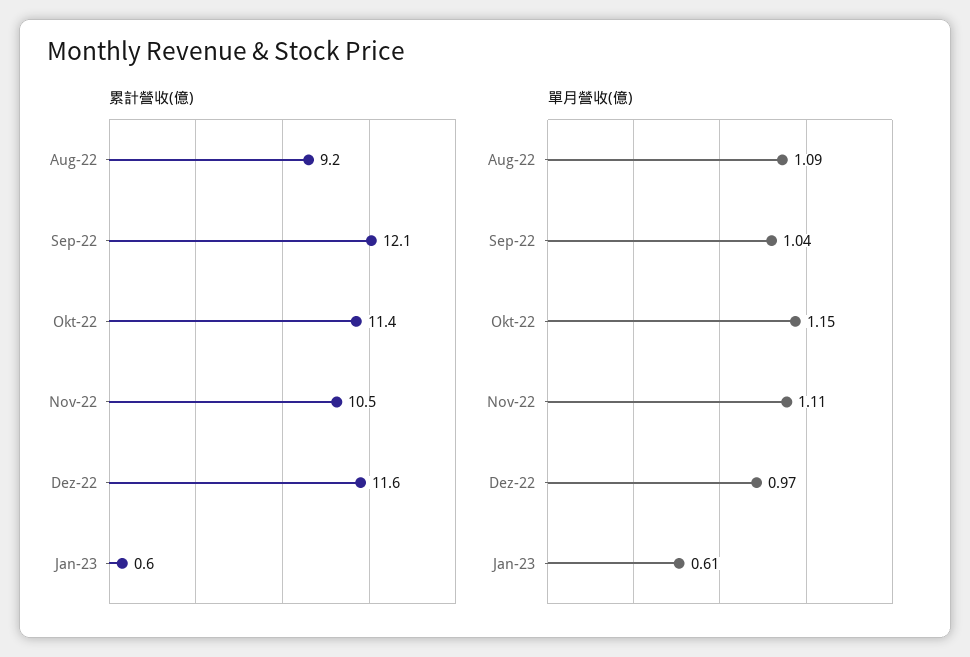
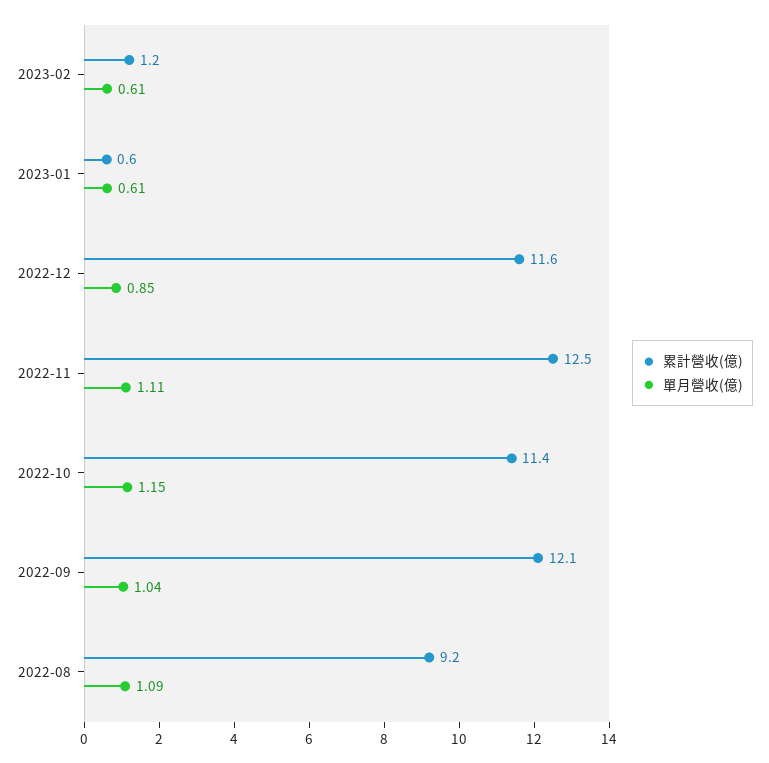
累計營收(億), Nov-22: 10.5 -> 12.5
單月營收(億), Dez-22: 0.97 -> 0.85
累計營收(億), 2023-02: none -> 1.2
單月營收(億), 2023-02: none -> 0.61

